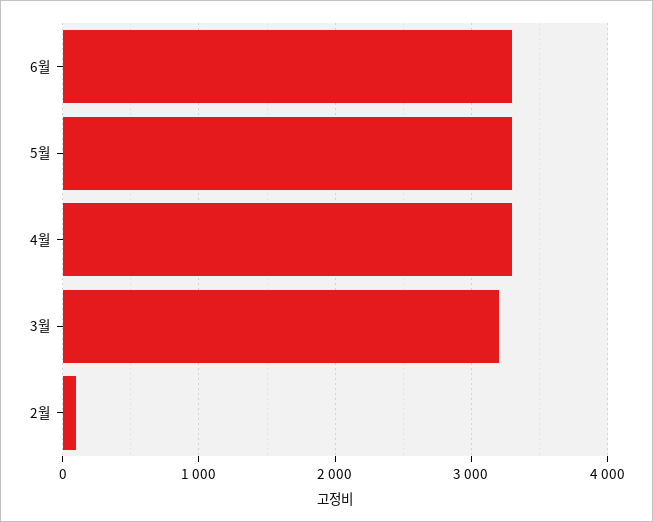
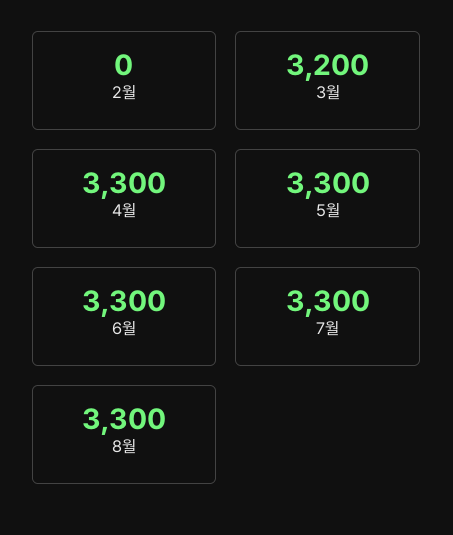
2월: 100 -> 0
7월: none -> 3300
8월: none -> 3300

